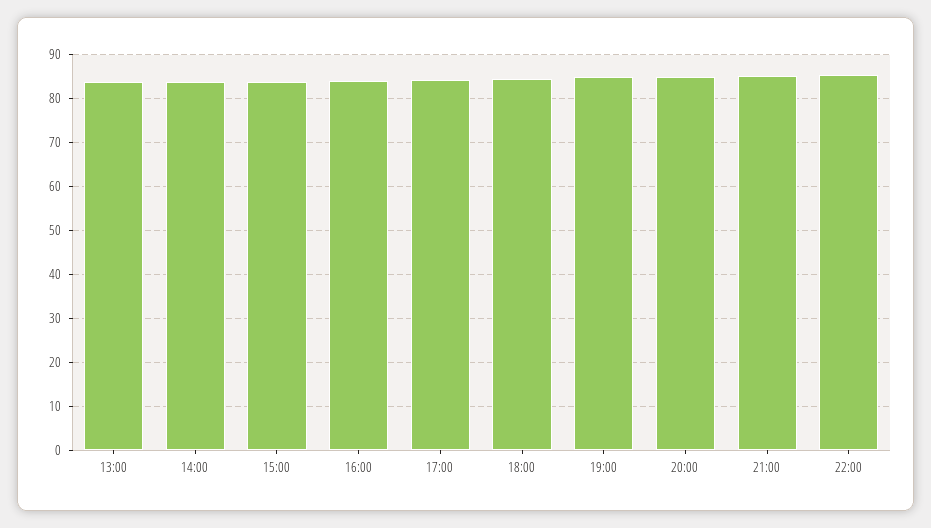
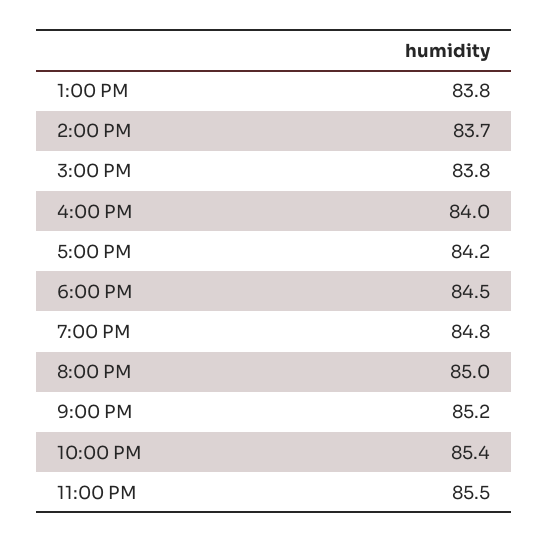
11:00 PM: none -> 85.5

